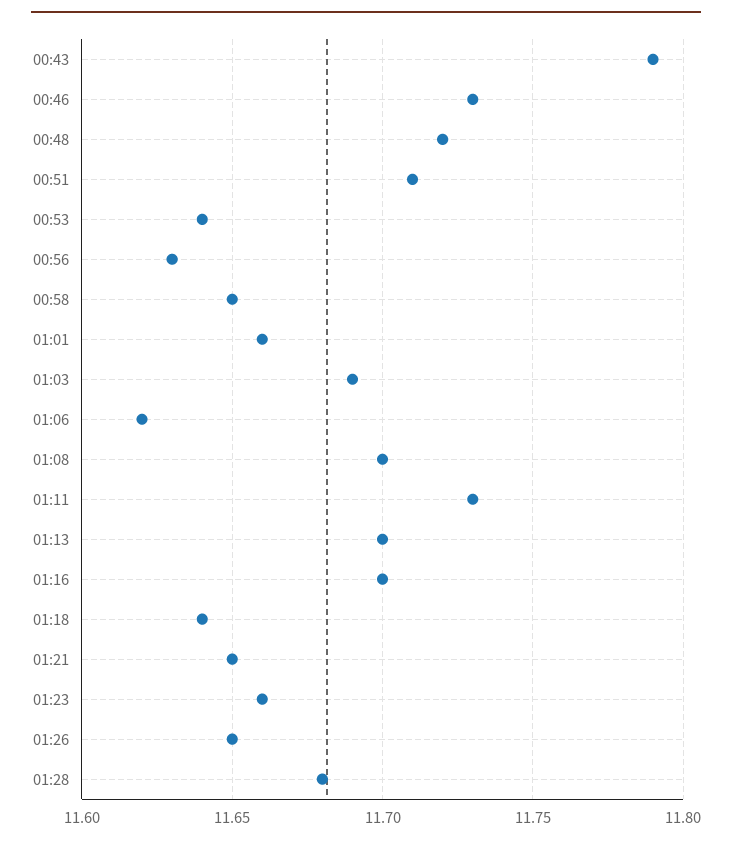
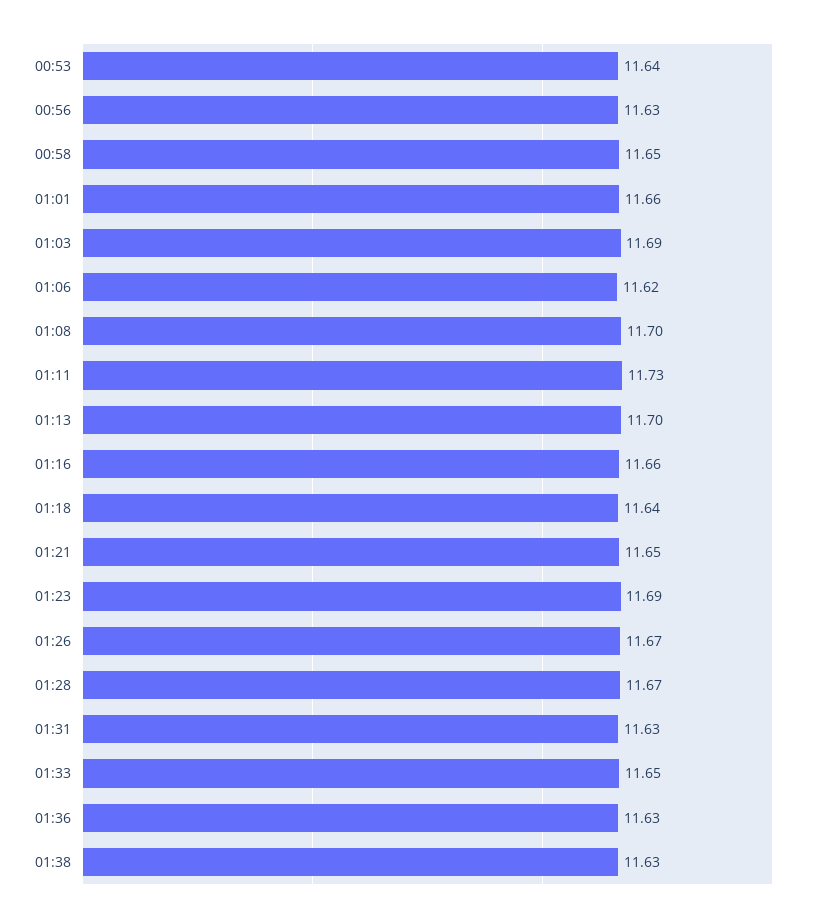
00:43: 11.79 -> none
00:46: 11.73 -> none
00:48: 11.72 -> none
00:51: 11.71 -> none
01:16: 11.7 -> 11.66
01:23: 11.66 -> 11.69
01:26: 11.65 -> 11.67
01:28: 11.68 -> 11.67
01:31: none -> 11.63
01:33: none -> 11.65
01:36: none -> 11.63
01:38: none -> 11.63

